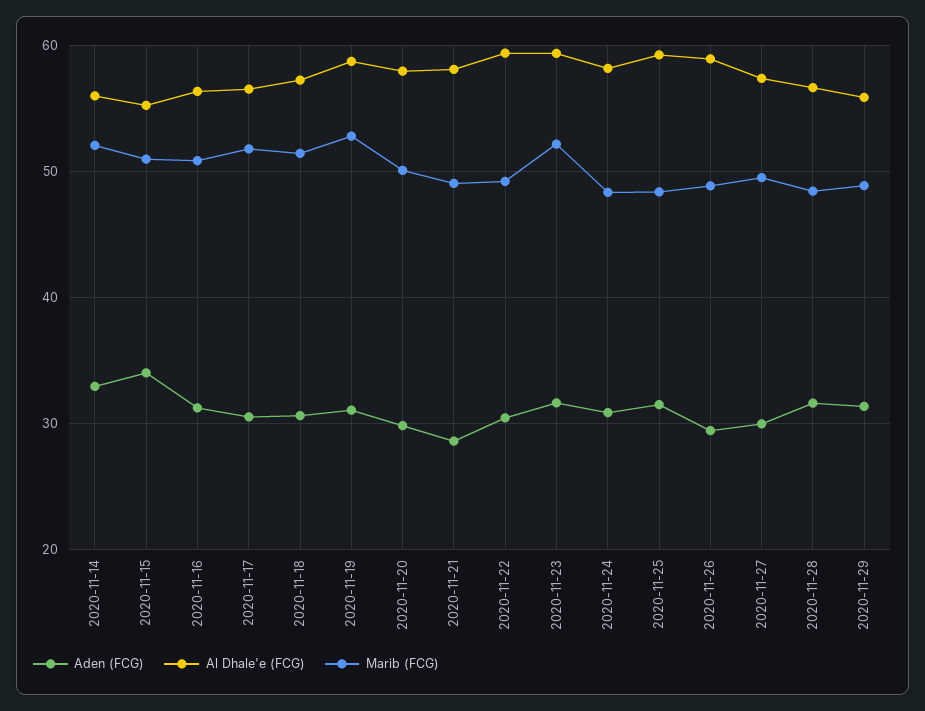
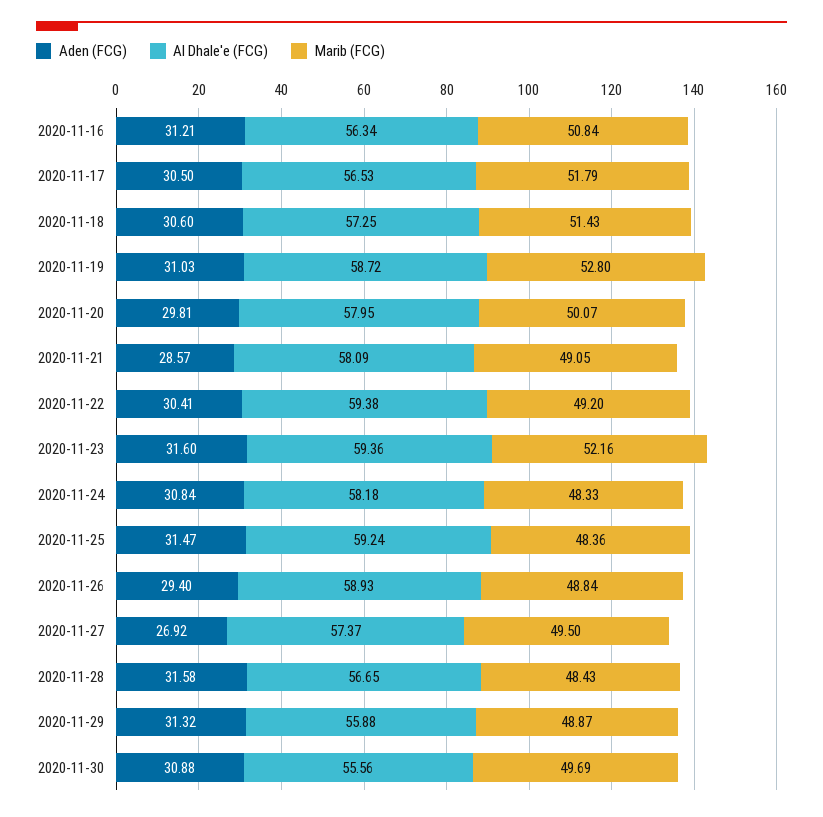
Aden (FCG), 2020-11-14: 33 -> none
Al Dhale'e (FCG), 2020-11-14: 56 -> none
Marib (FCG), 2020-11-14: 52 -> none
Aden (FCG), 2020-11-15: 34 -> none
Al Dhale'e (FCG), 2020-11-15: 55 -> none
Marib (FCG), 2020-11-15: 51 -> none
Aden (FCG), 2020-11-27: 30 -> 26.92
Aden (FCG), 2020-11-30: none -> 30.88
Al Dhale'e (FCG), 2020-11-30: none -> 55.56
Marib (FCG), 2020-11-30: none -> 49.69

